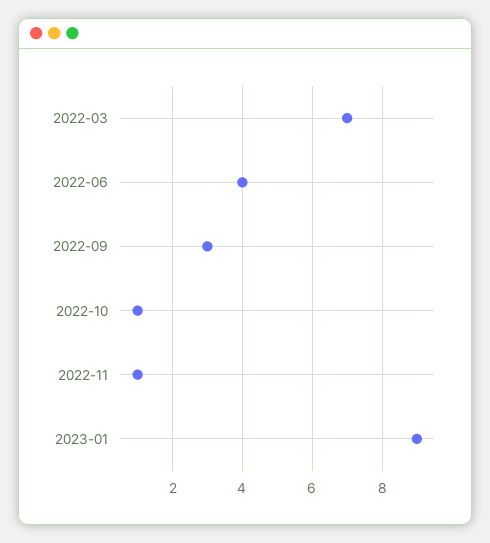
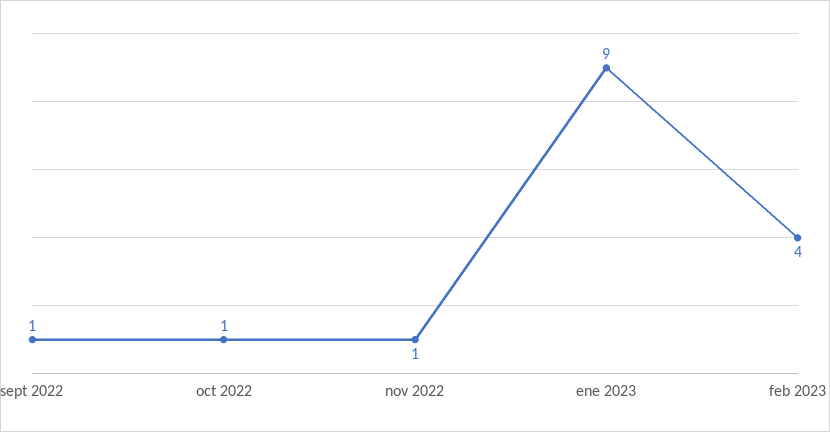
2022-03: 7 -> none
2022-06: 4 -> none
2022-09: 3 -> 1
feb 2023: none -> 4

